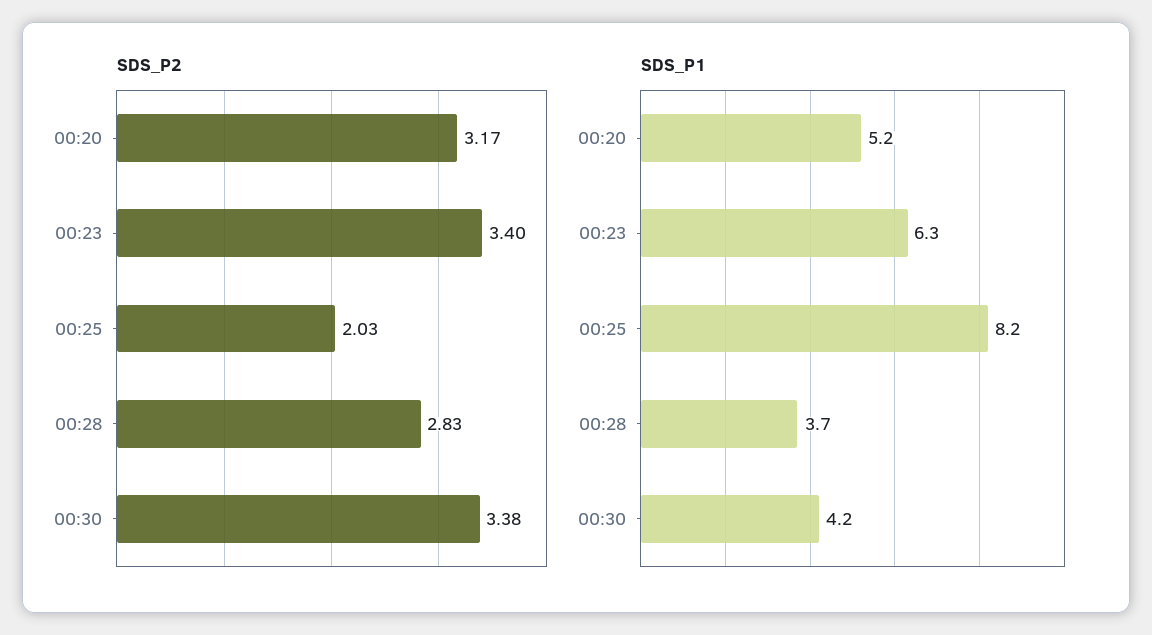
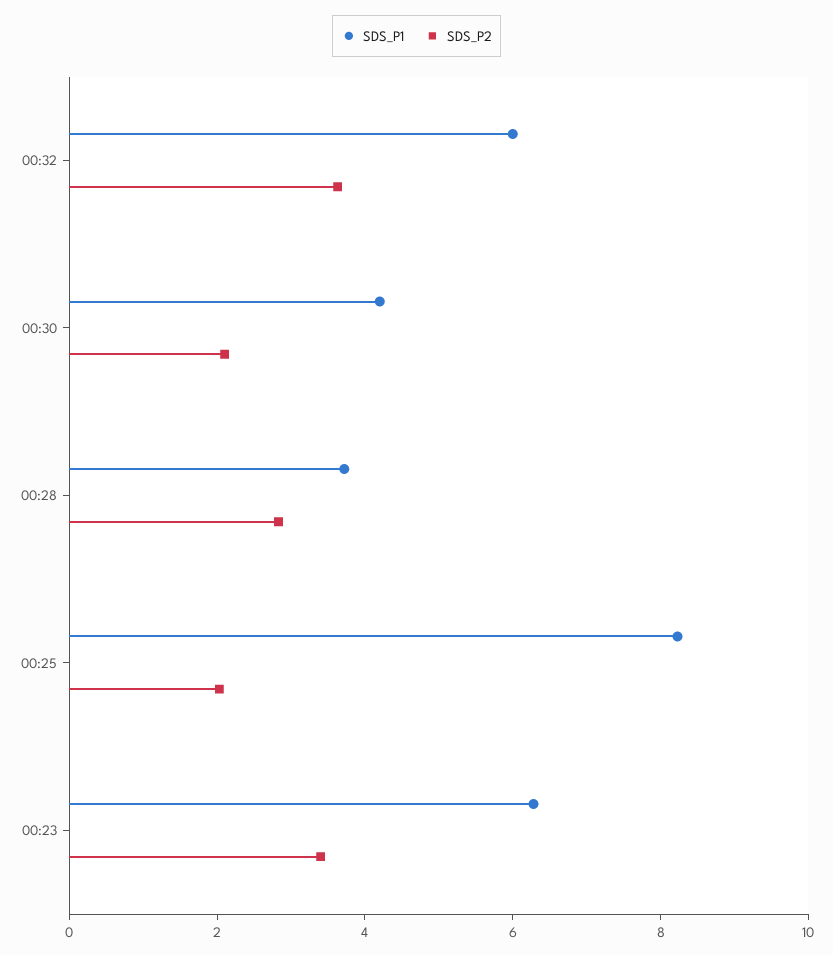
SDS_P2, 00:20: 3.17 -> none
SDS_P2, 00:30: 3.38 -> 2
SDS_P1, 00:20: 5.2 -> none
SDS_P1, 00:32: none -> 6
SDS_P2, 00:32: none -> 3.5

